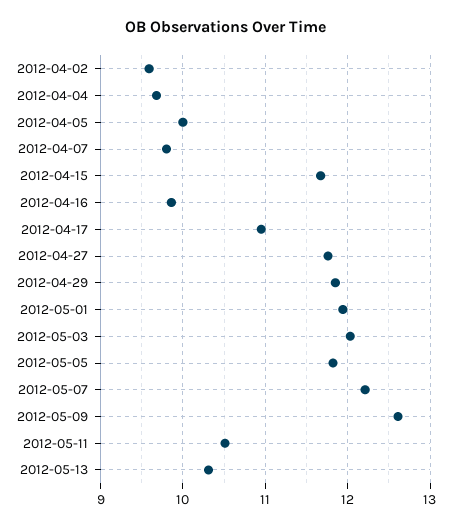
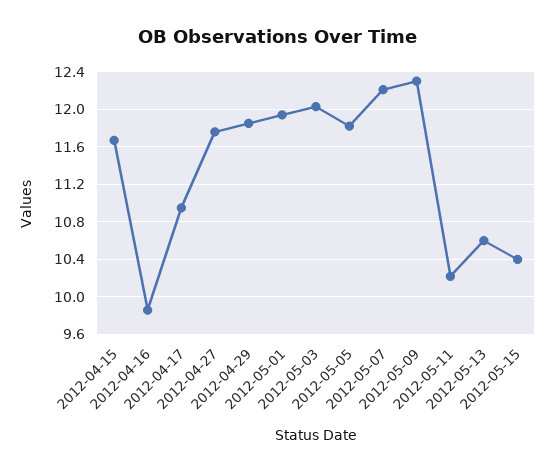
2012-04-02: 9.6 -> none
2012-04-04: 9.7 -> none
2012-04-05: 10 -> none
2012-04-07: 9.8 -> none
2012-05-09: 12.6 -> 12.3
2012-05-11: 10.5 -> 10.2
2012-05-13: 10.3 -> 10.6
2012-05-15: none -> 10.4

